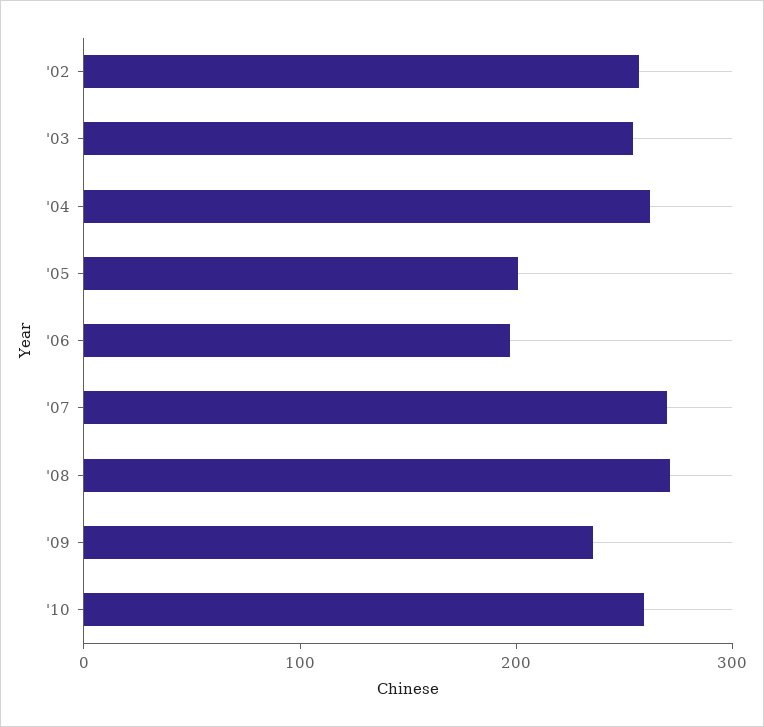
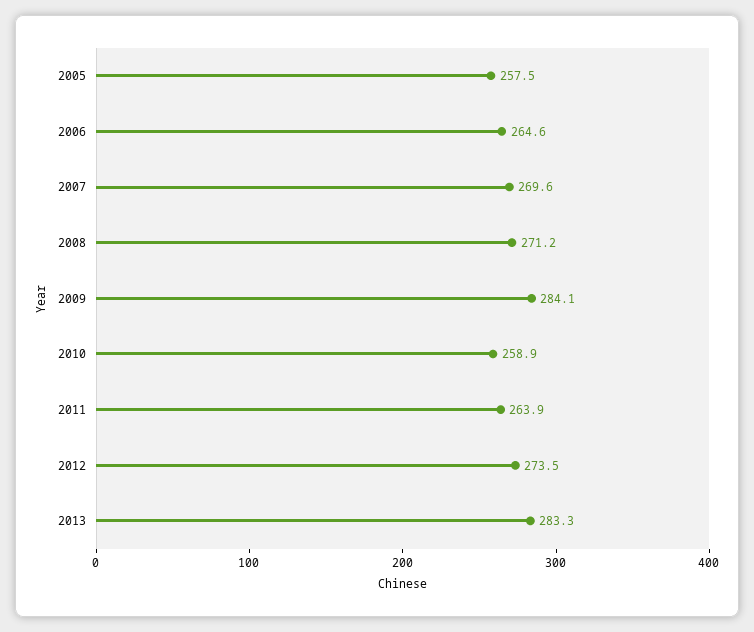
'02: 260 -> none
'03: 260 -> none
'04: 260 -> none
'05: 200 -> 257.5
'06: 200 -> 264.6
'09: 240 -> 284.1
2011: none -> 263.9
2012: none -> 273.5
2013: none -> 283.3

